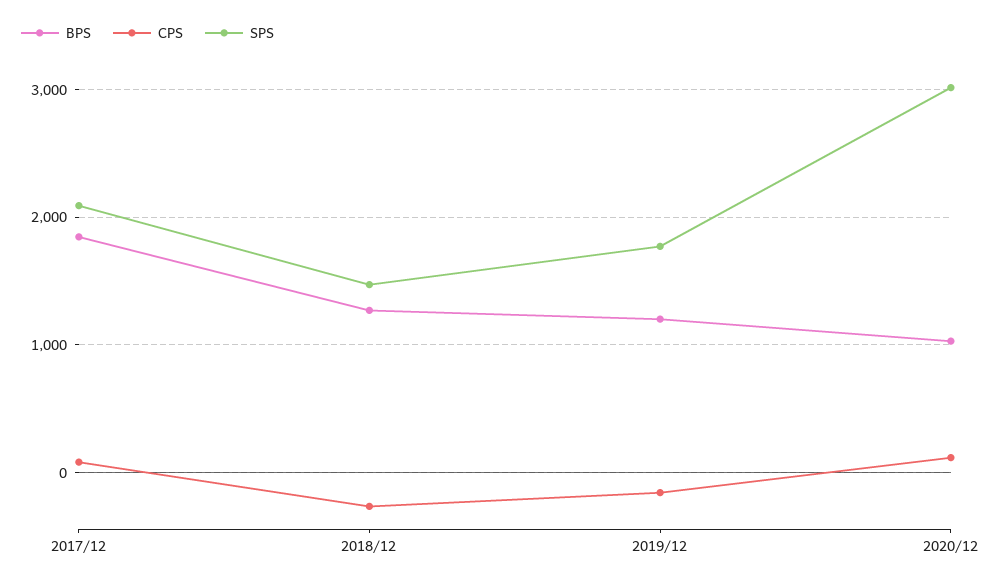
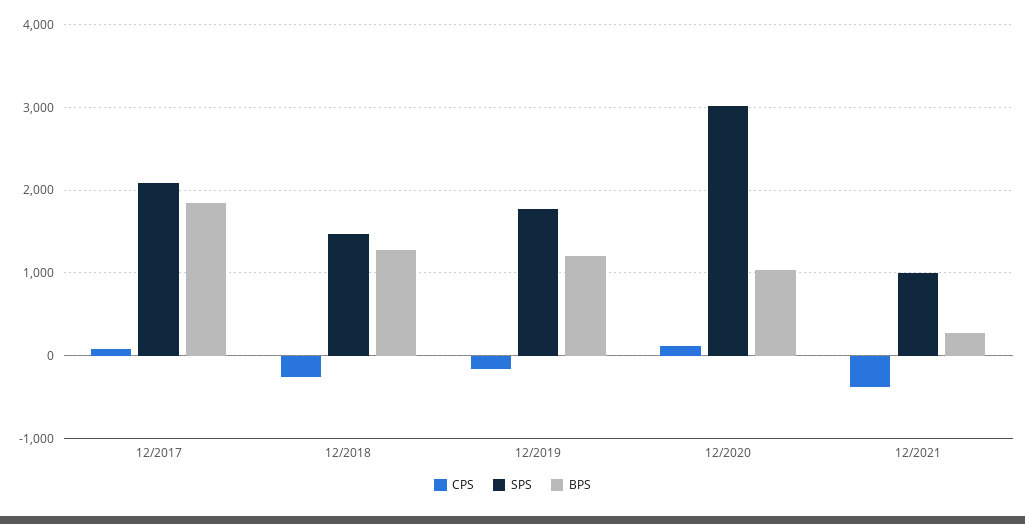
CPS, 12/2021: none -> -400
SPS, 12/2021: none -> 1000
BPS, 12/2021: none -> 300

